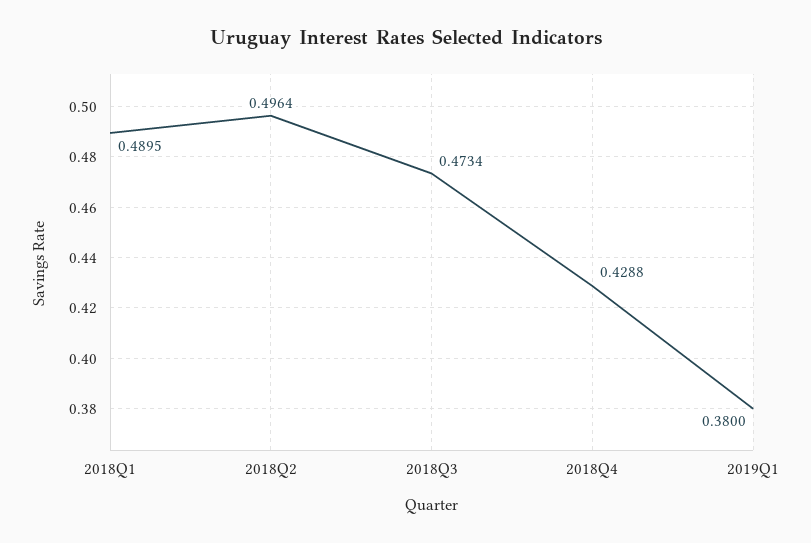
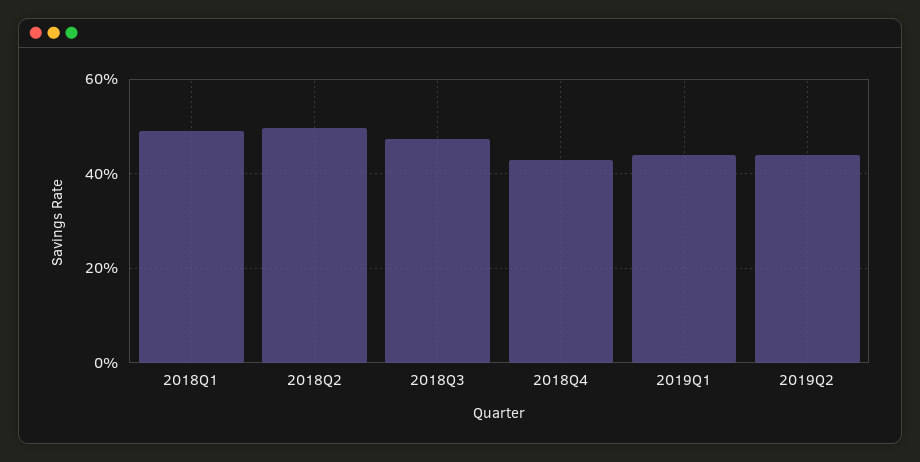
2019Q1: 0.38 -> 0.44
2019Q2: none -> 0.44

